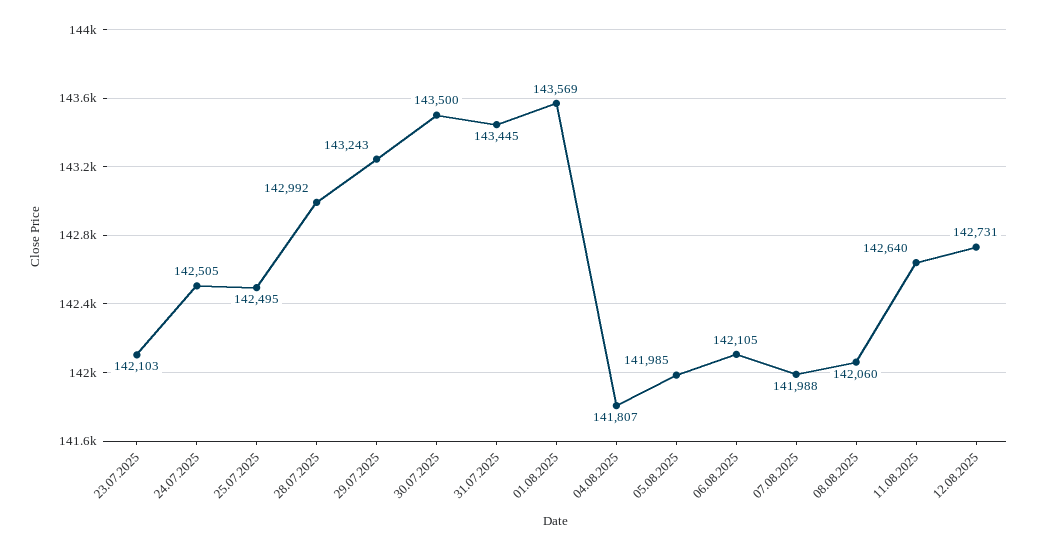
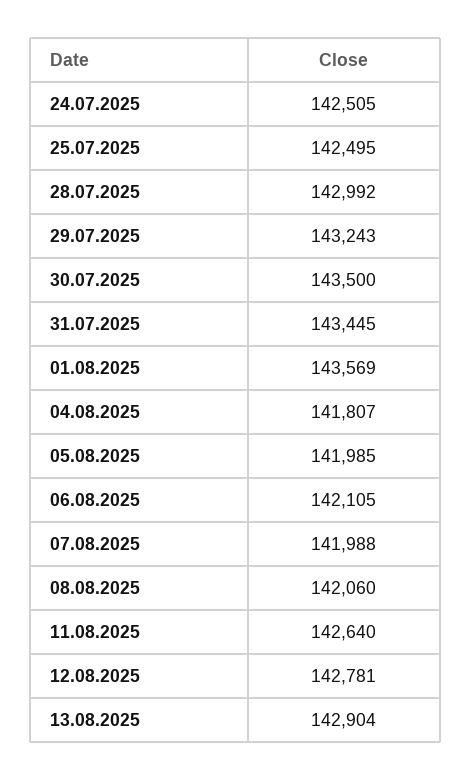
23.07.2025: 142103 -> none
12.08.2025: 142731 -> 142781
13.08.2025: none -> 142904

